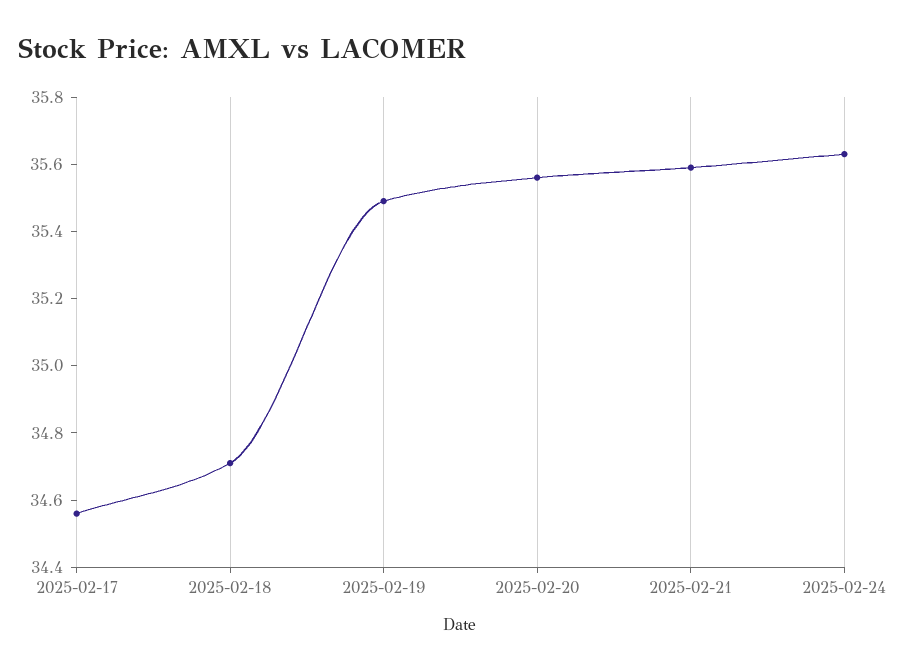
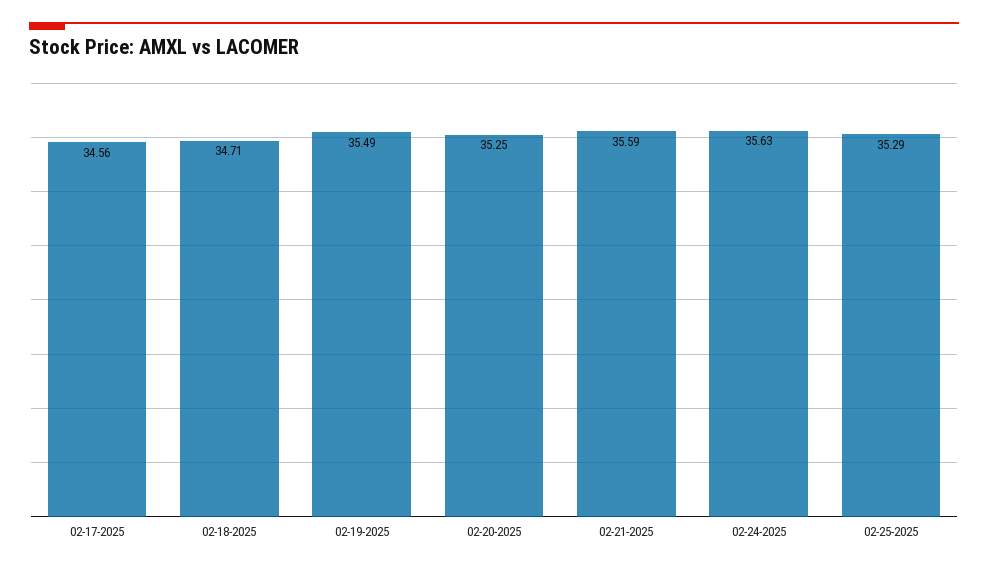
2025-02-20: 35.55 -> 35.25
02-25-2025: none -> 35.29

